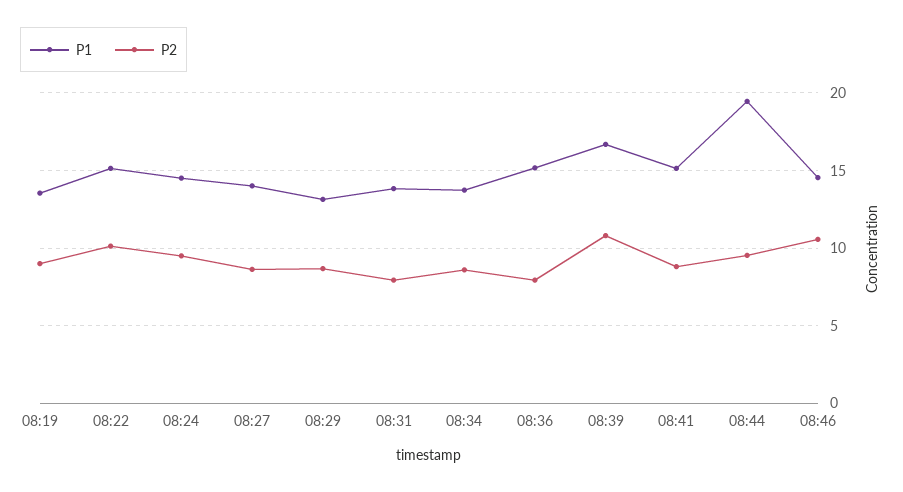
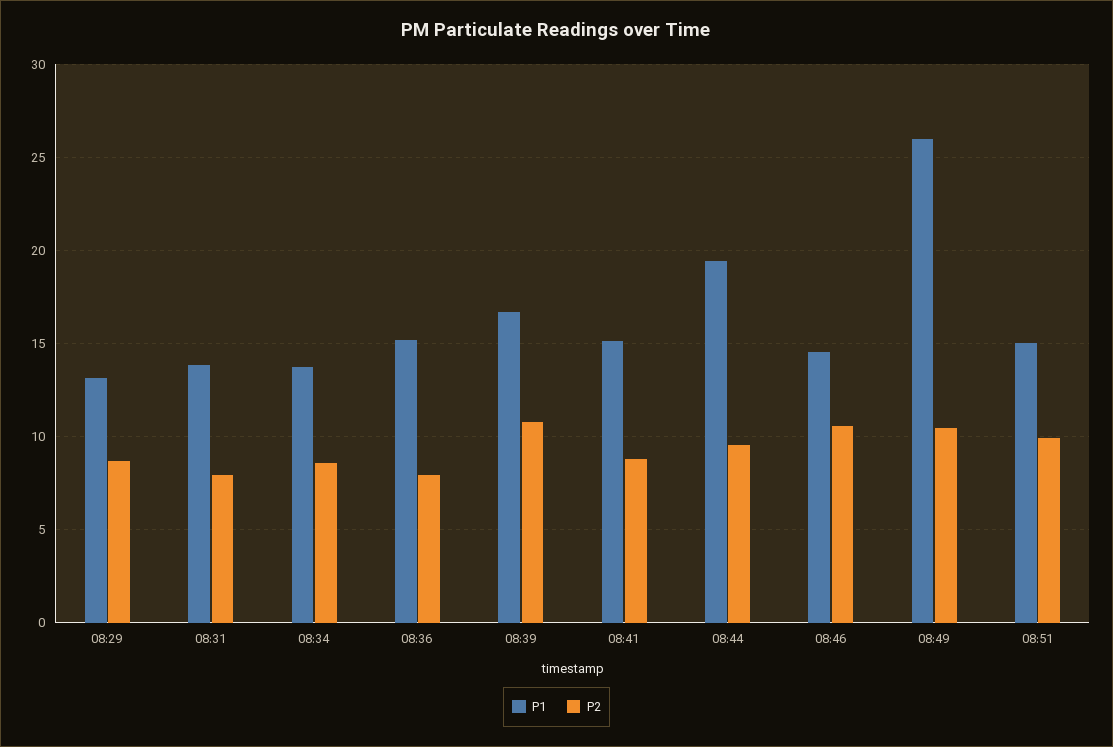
P1, 08:19: 13.5 -> none
P2, 08:19: 9 -> none
P1, 08:22: 15 -> none
P2, 08:22: 10 -> none
P1, 08:24: 14.5 -> none
P2, 08:24: 9.5 -> none
P1, 08:27: 14 -> none
P2, 08:27: 8.5 -> none
P1, 08:49: none -> 26
P2, 08:49: none -> 10.5
P1, 08:51: none -> 15
P2, 08:51: none -> 10

